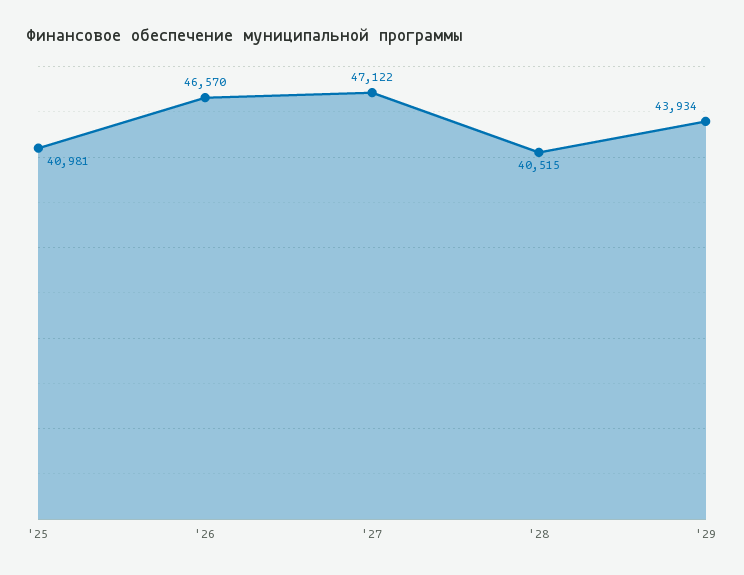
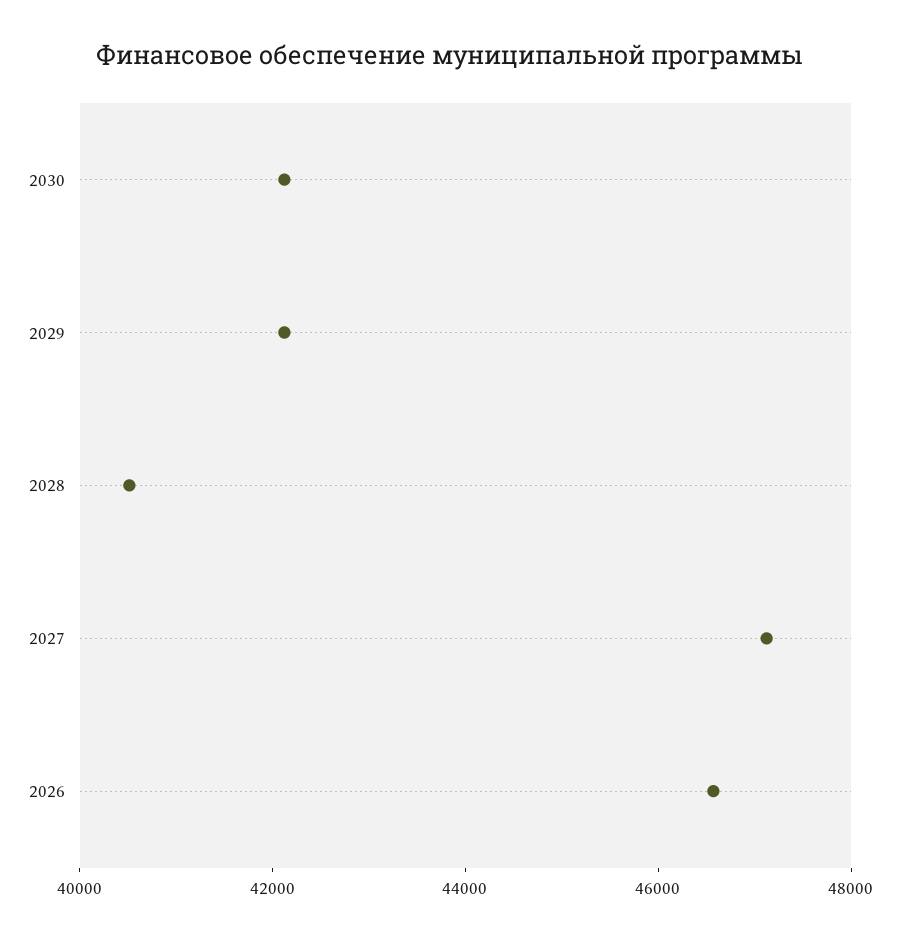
'25: 40981 -> none
'29: 43934 -> 42000
2030: none -> 42000

